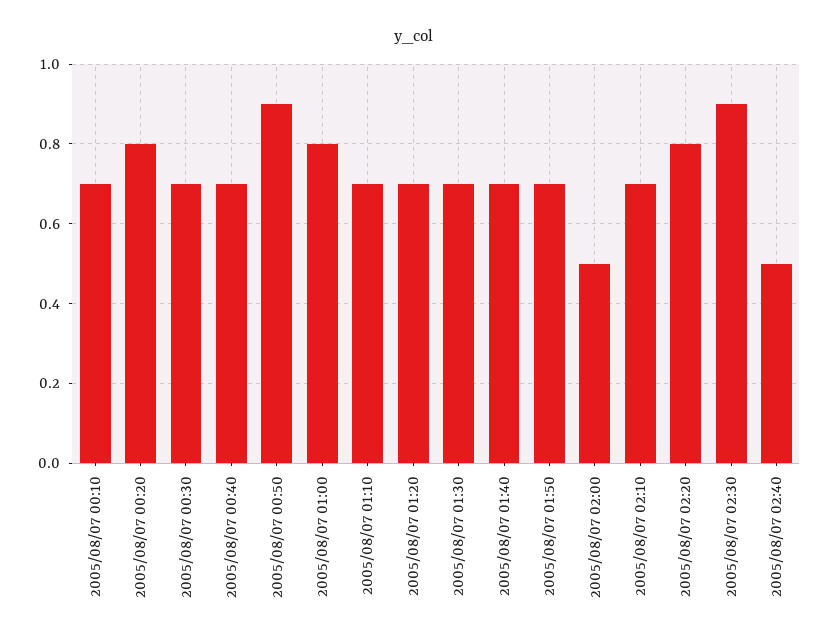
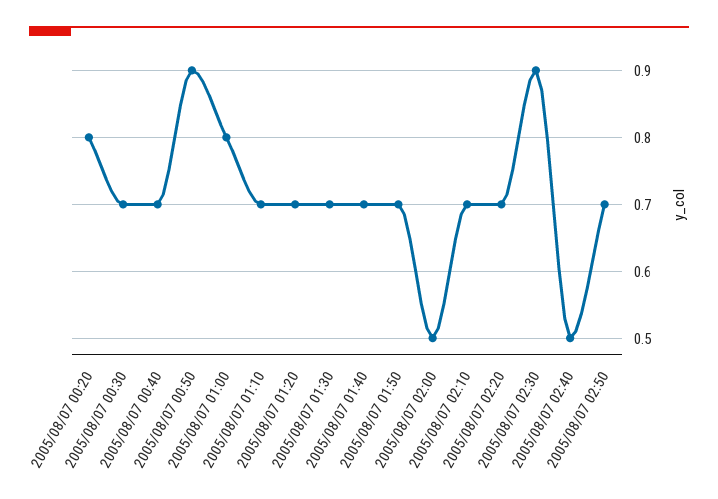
2005/08/07 00:10: 0.7 -> none
2005/08/07 02:20: 0.8 -> 0.7
2005/08/07 02:50: none -> 0.7

